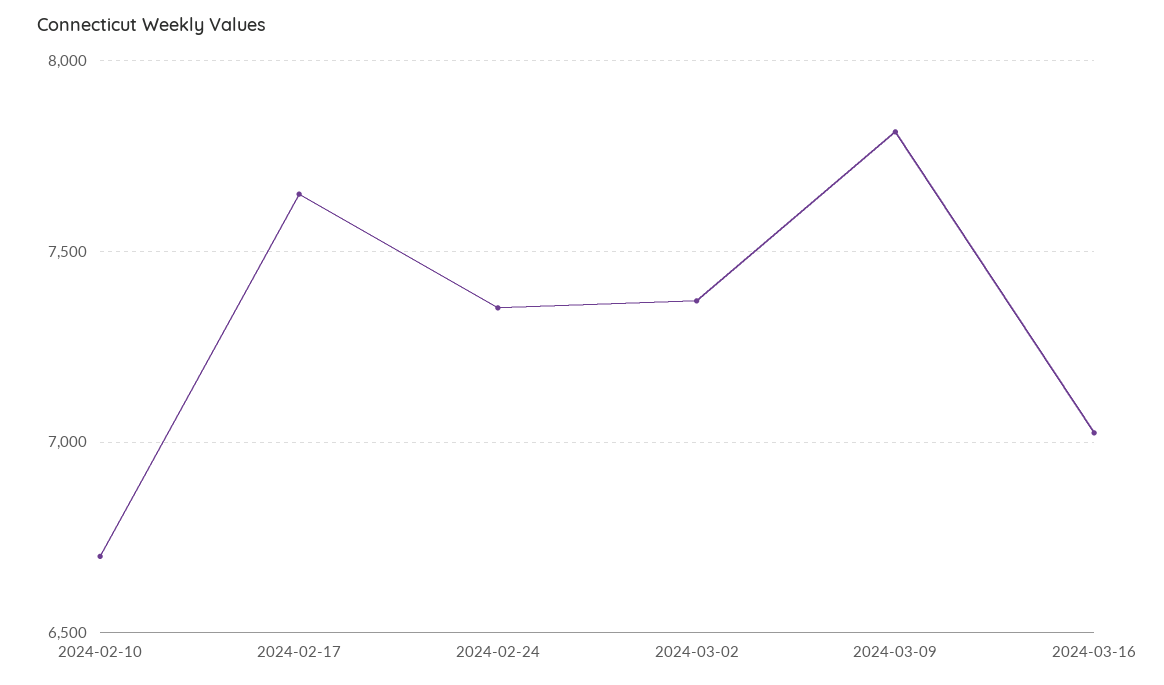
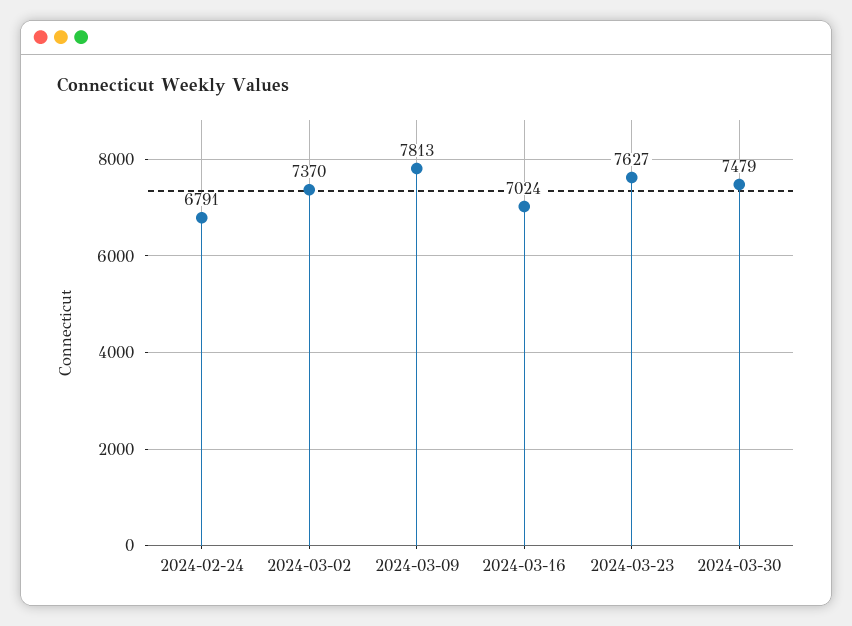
2024-02-10: 6700 -> none
2024-02-17: 7650 -> none
2024-02-24: 7350 -> 6791
2024-03-23: none -> 7627
2024-03-30: none -> 7479

